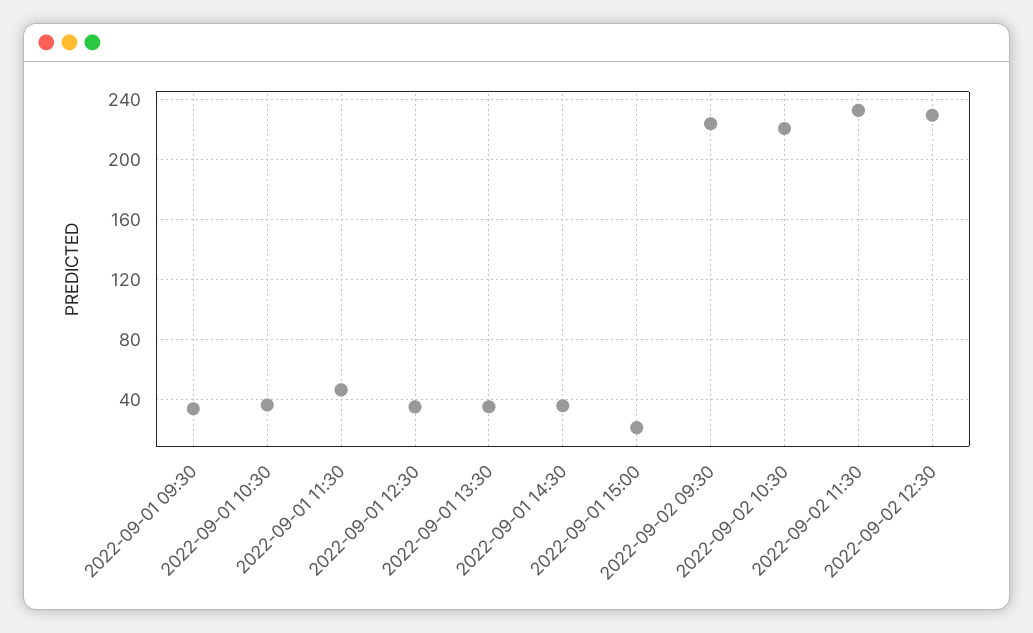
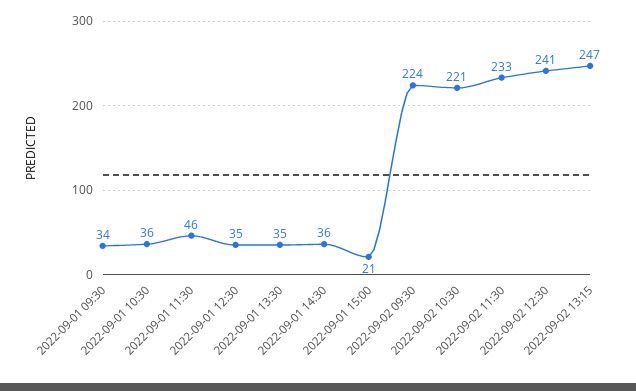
2022-09-02 12:30: 230 -> 241
2022-09-02 13:15: none -> 247

